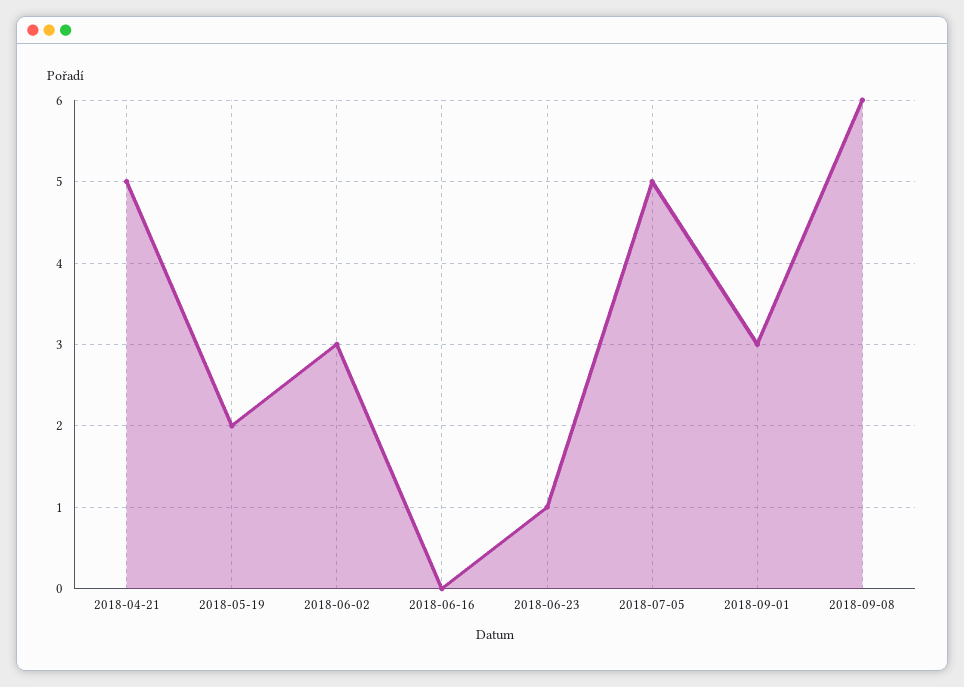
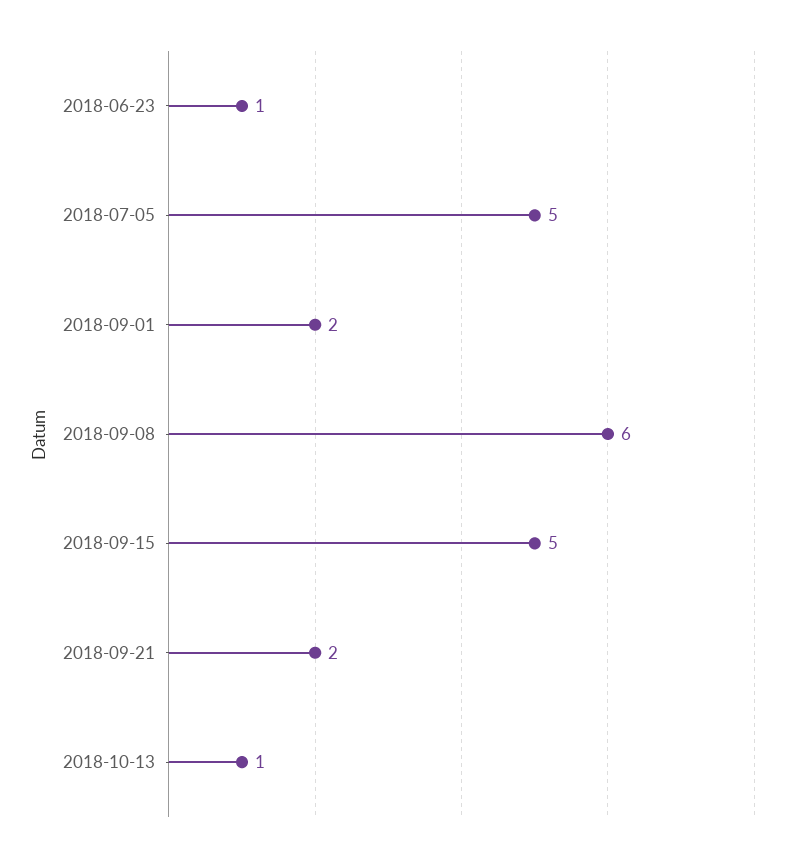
2018-04-21: 5 -> none
2018-05-19: 2 -> none
2018-06-02: 3 -> none
2018-06-16: 0 -> none
2018-09-01: 3 -> 2
2018-09-15: none -> 5
2018-09-21: none -> 2
2018-10-13: none -> 1

